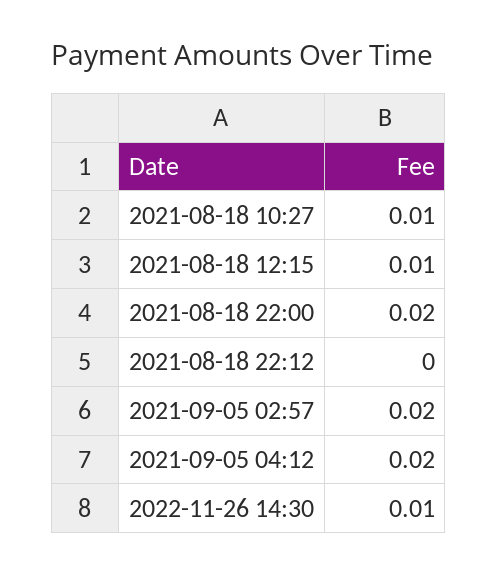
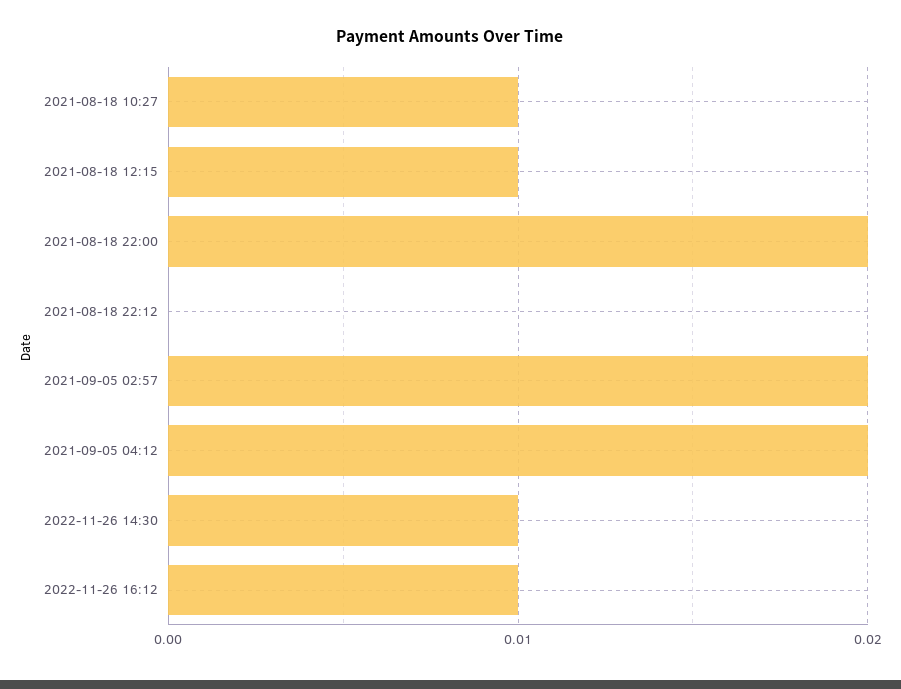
2022-11-26 16:12: none -> 0.01

